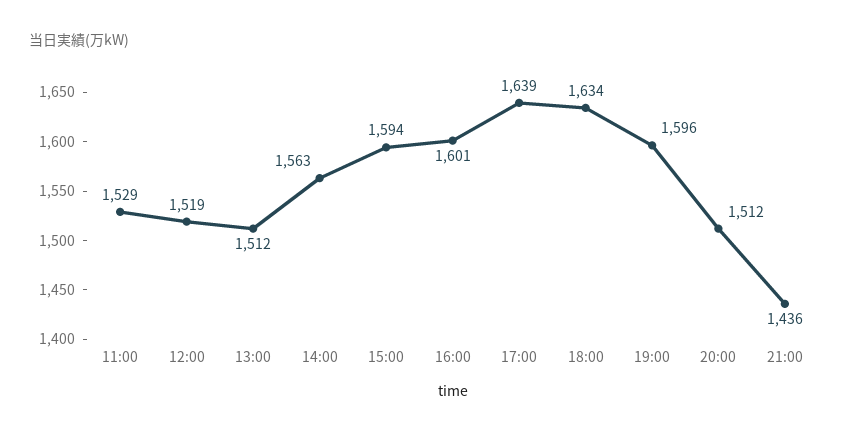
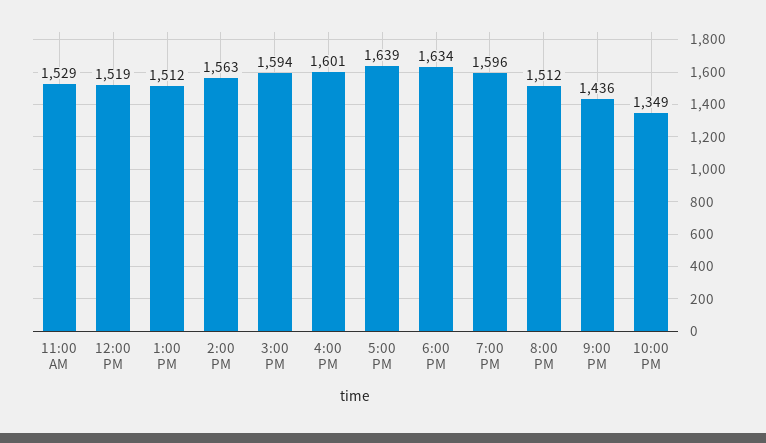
10:00 PM: none -> 1349

